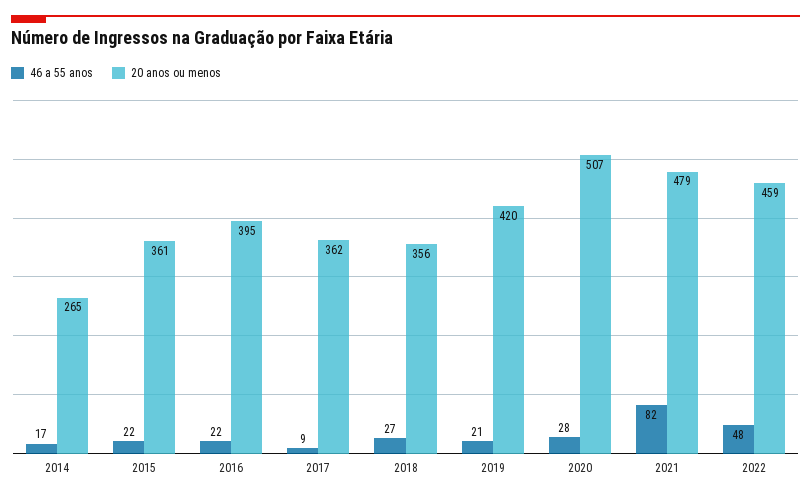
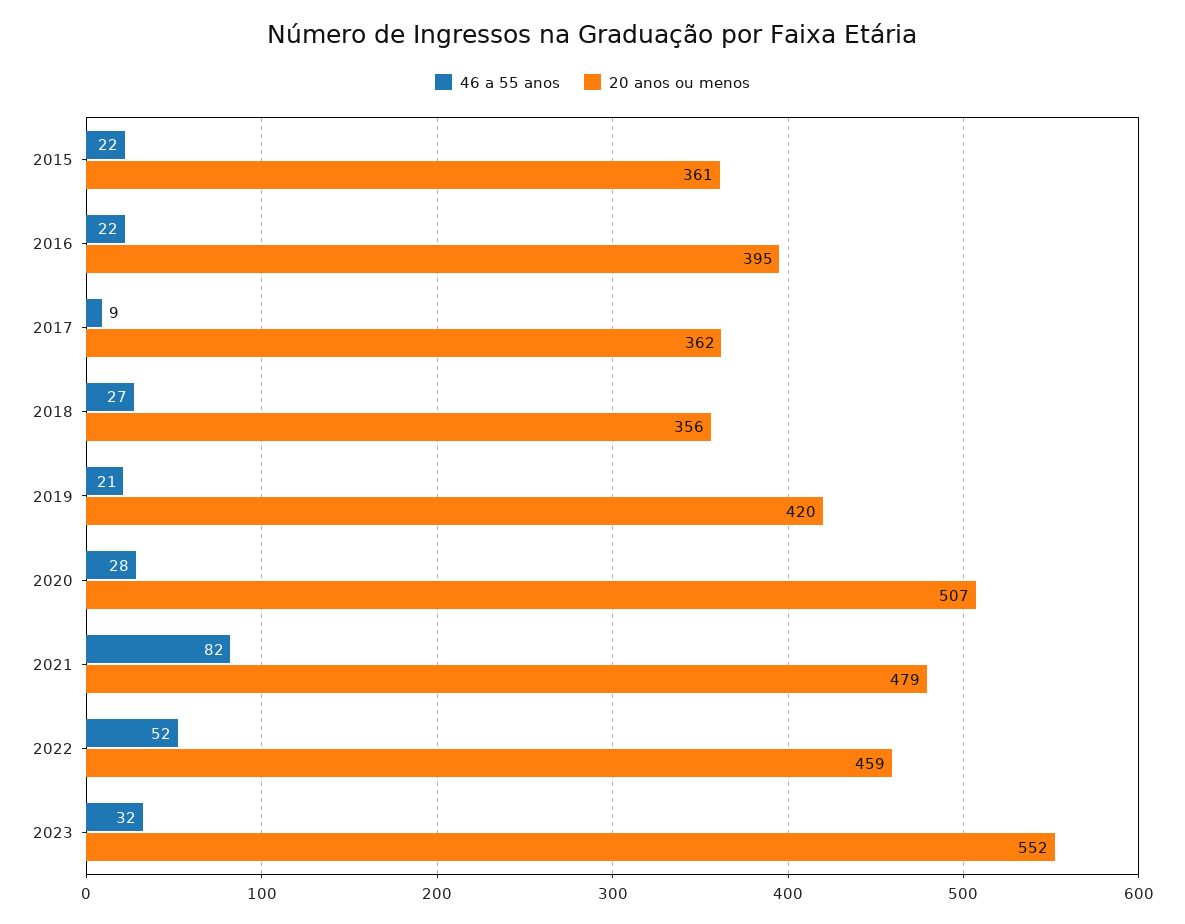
46 a 55 anos, 2014: 17 -> none
20 anos ou menos, 2014: 265 -> none
46 a 55 anos, 2022: 48 -> 52
46 a 55 anos, 2023: none -> 32
20 anos ou menos, 2023: none -> 552

